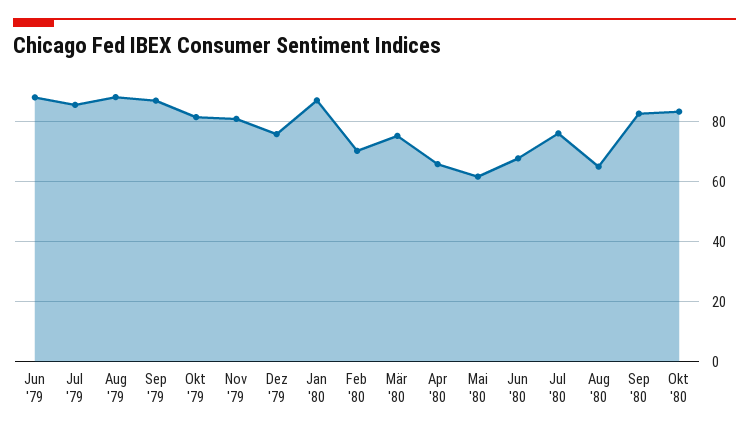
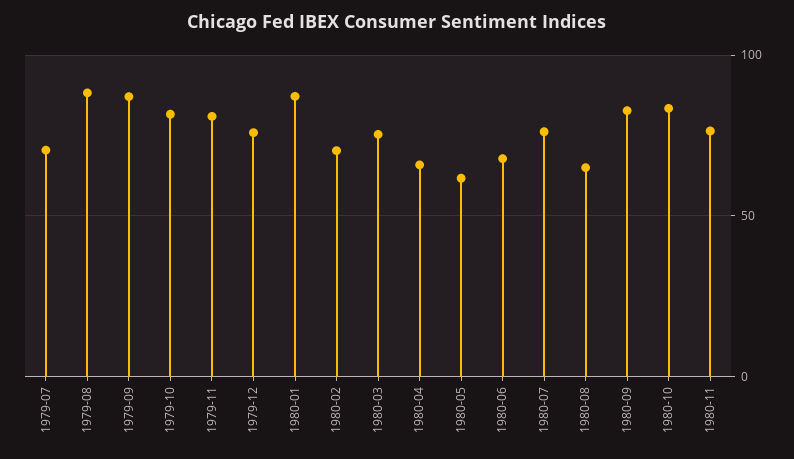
Jun '79: 87.5 -> none
Jul '79: 85 -> 70
1980-11: none -> 75

